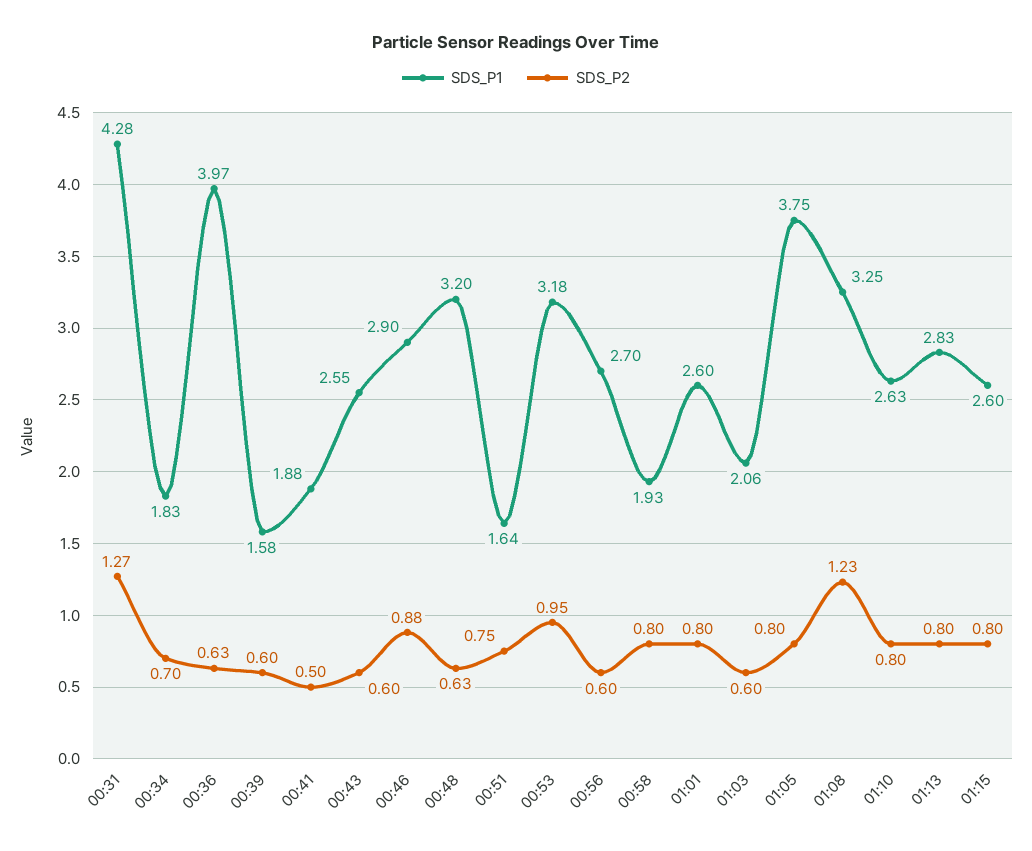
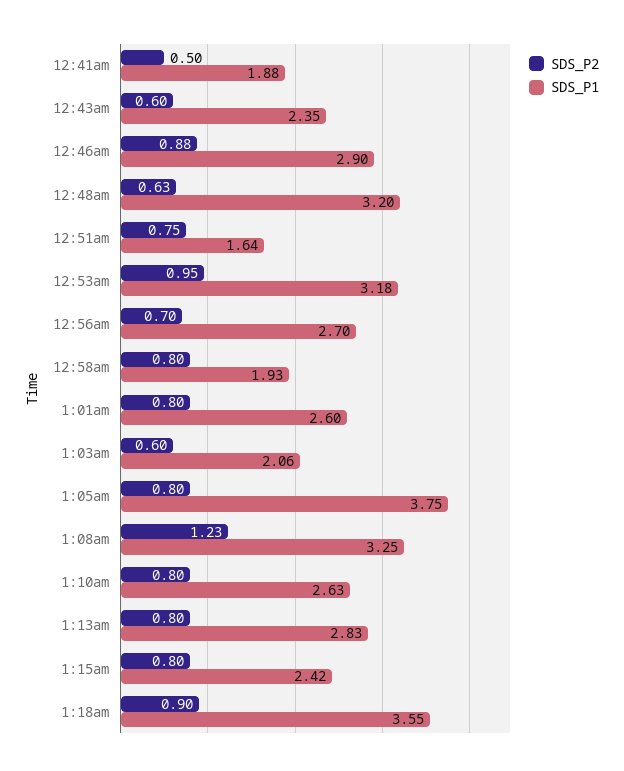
SDS_P1, 00:31: 4.28 -> none
SDS_P2, 00:31: 1.27 -> none
SDS_P1, 00:34: 1.83 -> none
SDS_P2, 00:34: 0.7 -> none
SDS_P1, 00:36: 3.97 -> none
SDS_P2, 00:36: 0.63 -> none
SDS_P1, 00:39: 1.58 -> none
SDS_P2, 00:39: 0.6 -> none
SDS_P1, 00:43: 2.55 -> 2.35
SDS_P2, 00:56: 0.6 -> 0.7
SDS_P1, 01:15: 2.6 -> 2.42
SDS_P2, 1:18am: none -> 0.9
SDS_P1, 1:18am: none -> 3.55

